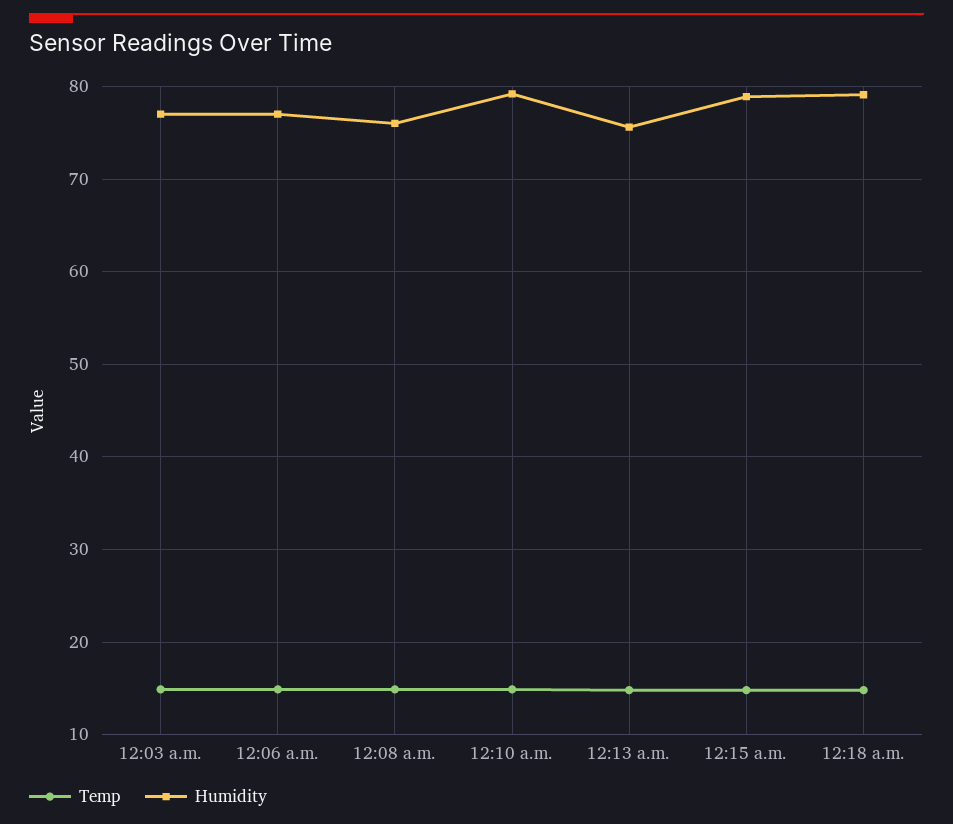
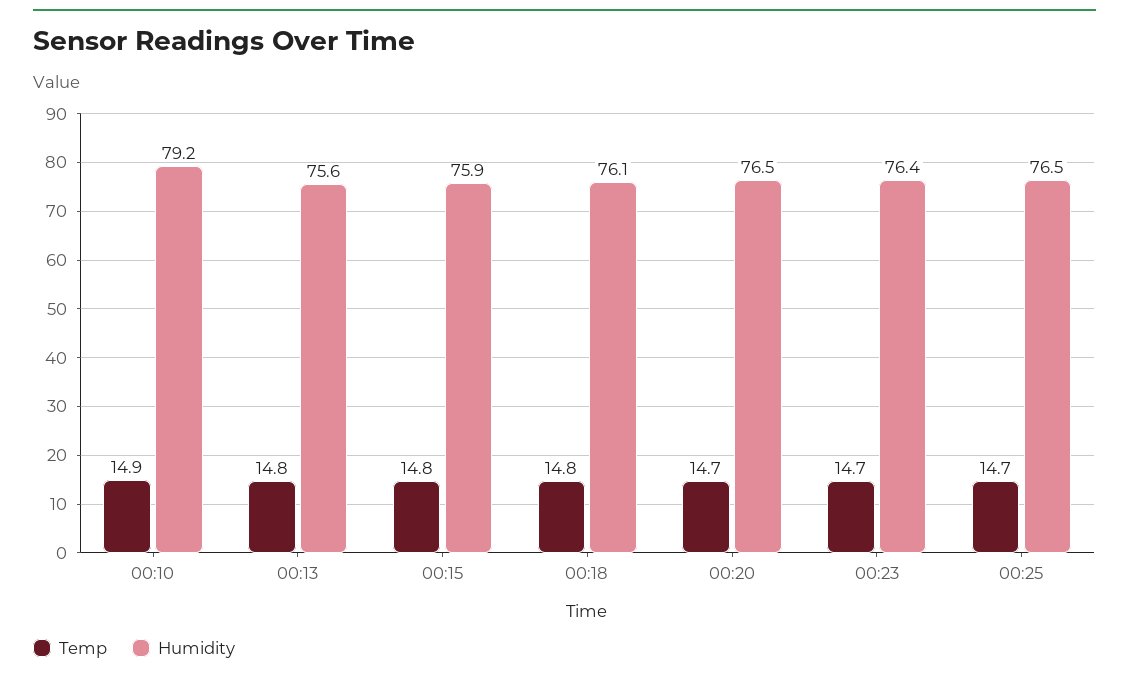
Temp, 12:03 a.m.: 15 -> none
Humidity, 12:03 a.m.: 77 -> none
Temp, 12:06 a.m.: 15 -> none
Humidity, 12:06 a.m.: 77 -> none
Temp, 12:08 a.m.: 15 -> none
Humidity, 12:08 a.m.: 76 -> none
Humidity, 12:15 a.m.: 79 -> 75.9
Humidity, 12:18 a.m.: 79 -> 76.1
Temp, 00:20: none -> 14.7
Humidity, 00:20: none -> 76.5
Temp, 00:23: none -> 14.7
Humidity, 00:23: none -> 76.4
Temp, 00:25: none -> 14.7
Humidity, 00:25: none -> 76.5

